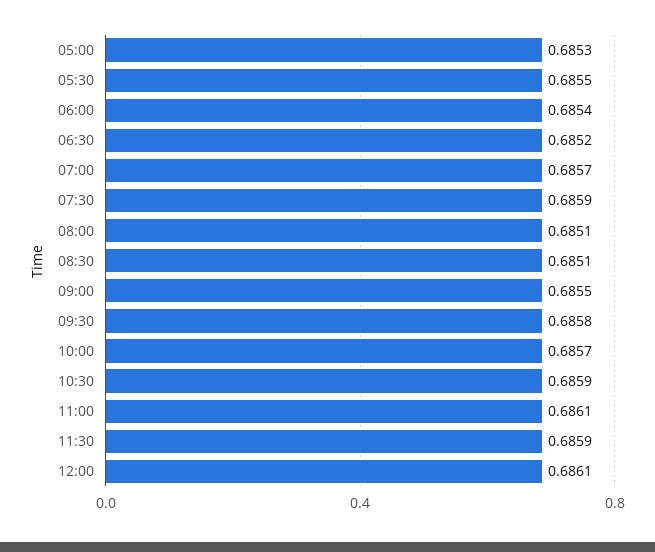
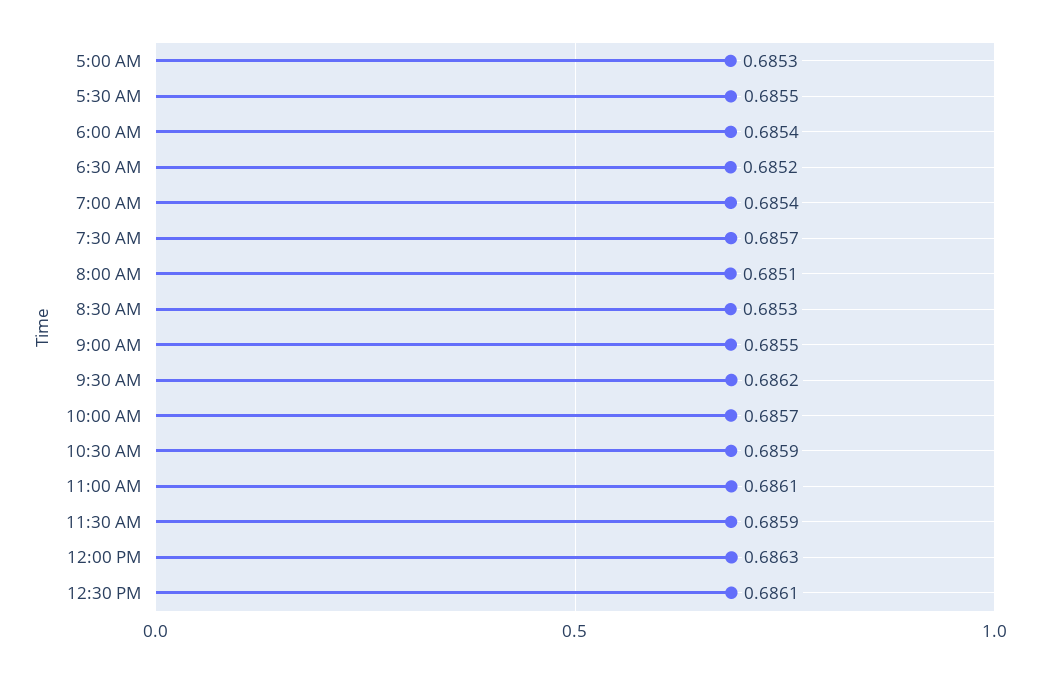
07:00: 0.6857 -> 0.6854
07:30: 0.6859 -> 0.6857
08:30: 0.6851 -> 0.6853
09:30: 0.6858 -> 0.6862
12:00: 0.6861 -> 0.6863
12:30 PM: none -> 0.6861

